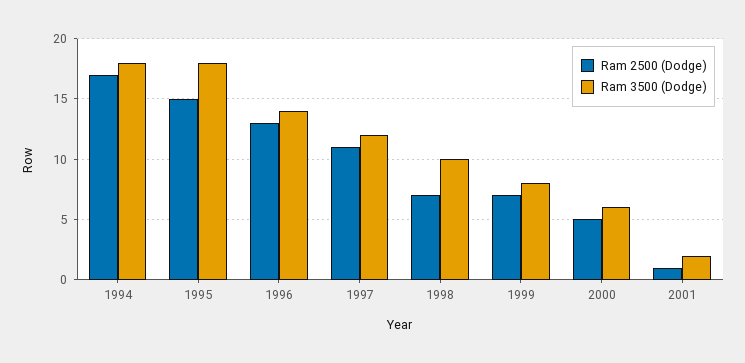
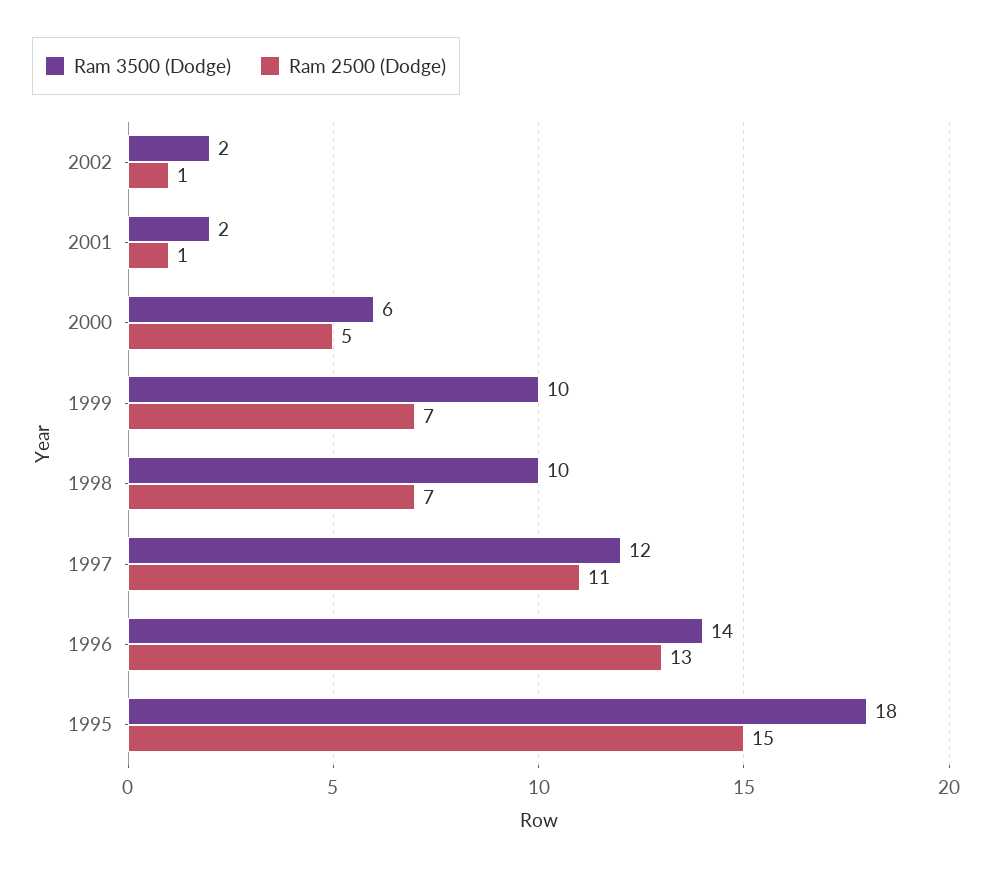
Ram 2500 (Dodge), 1994: 17 -> none
Ram 3500 (Dodge), 1994: 18 -> none
Ram 3500 (Dodge), 1999: 8 -> 10
Ram 3500 (Dodge), 2002: none -> 2
Ram 2500 (Dodge), 2002: none -> 1

